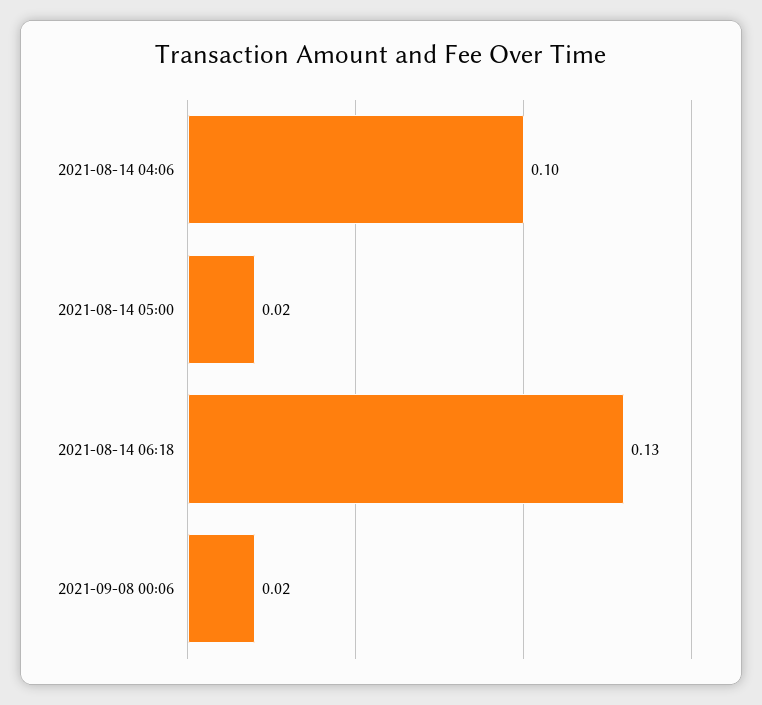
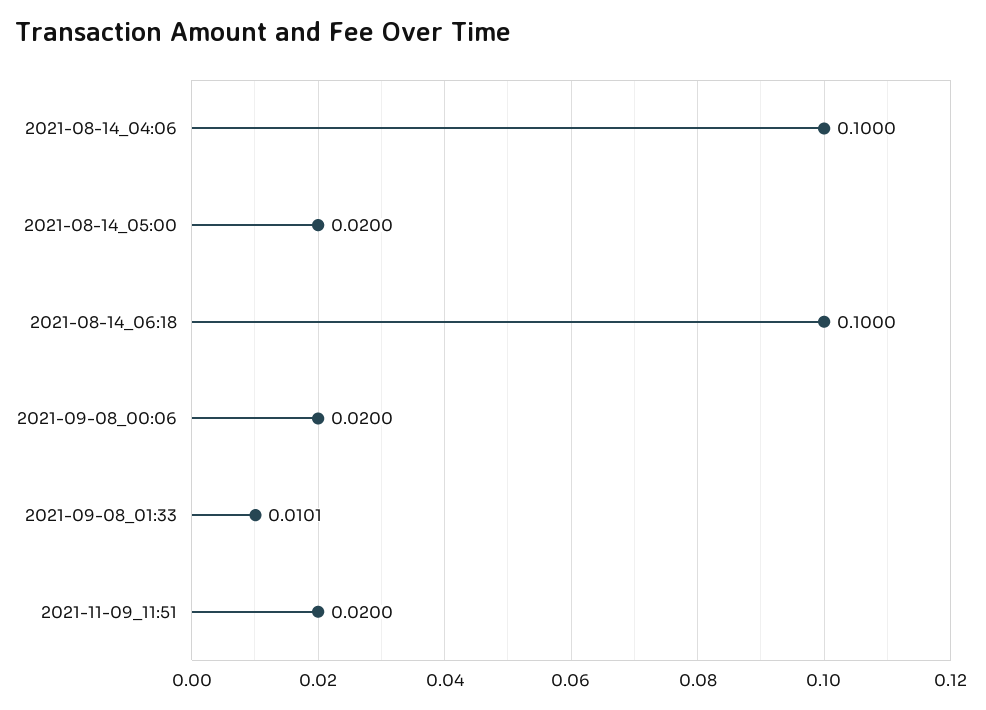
2021-08-14 06:18: 0.13 -> 0.1
2021-09-08_01:33: none -> 0.0101
2021-11-09_11:51: none -> 0.02

